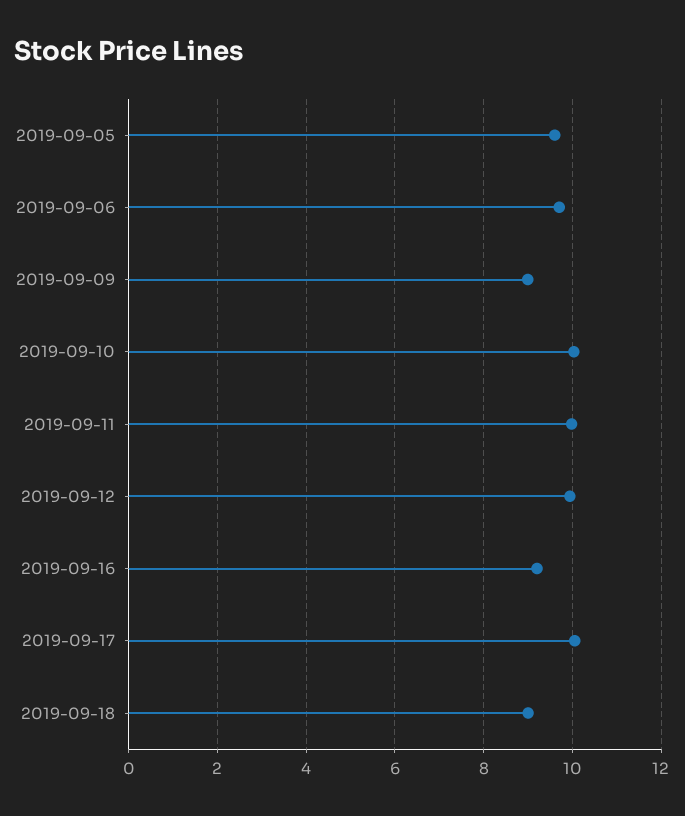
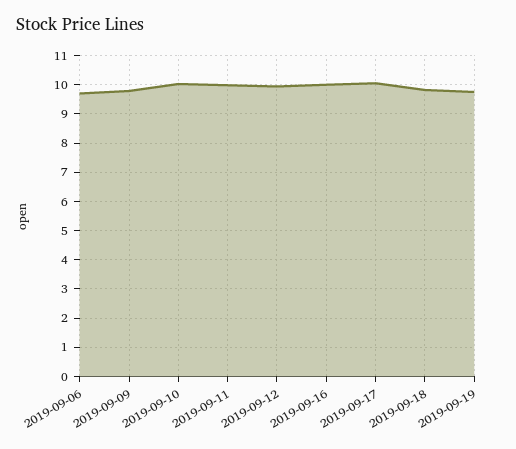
2019-09-05: 9.6 -> none
2019-09-09: 9 -> 9.75
2019-09-16: 9.2 -> 10
2019-09-18: 9 -> 9.75
2019-09-19: none -> 9.75

